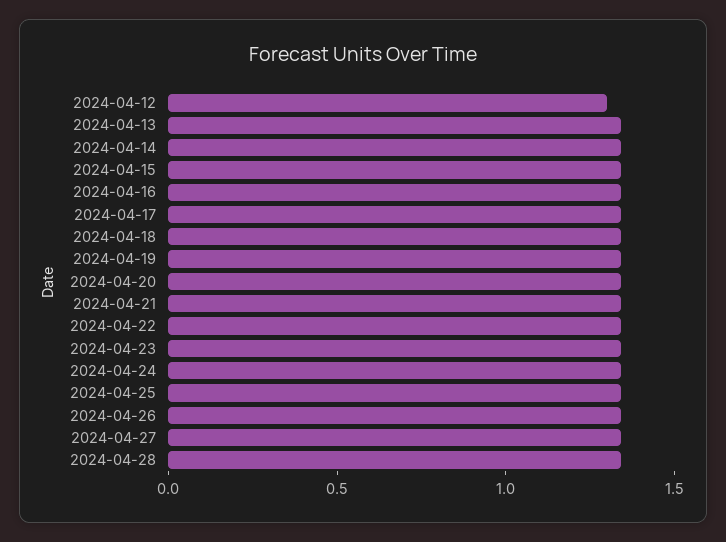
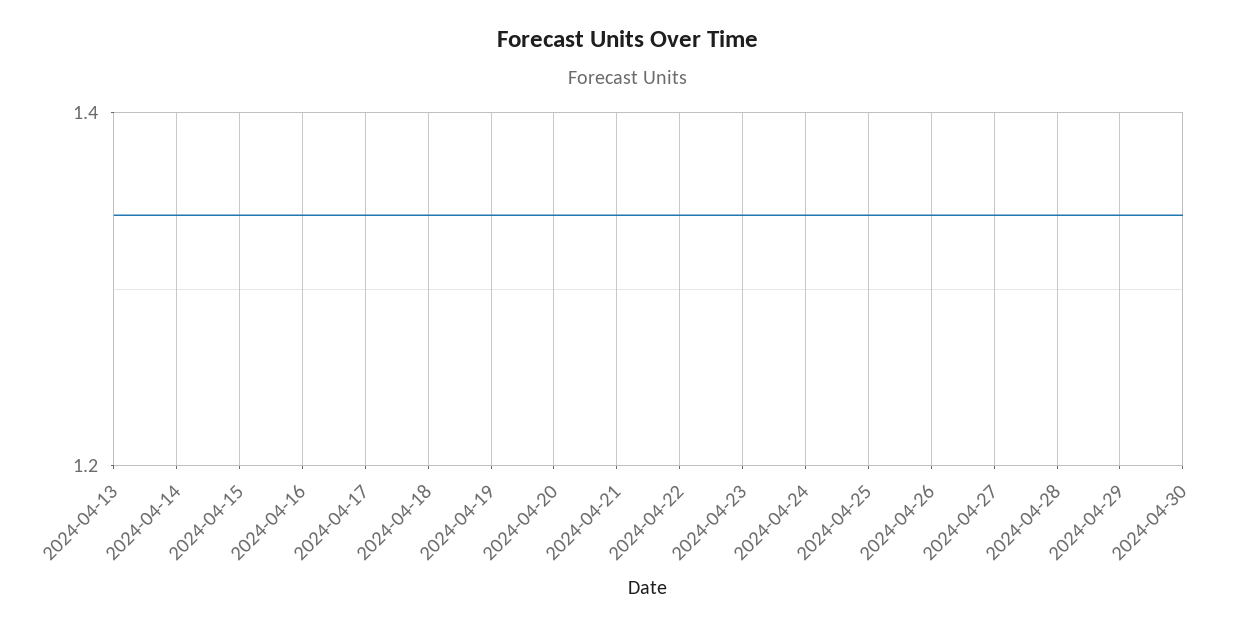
2024-04-12: 1.3 -> none
2024-04-29: none -> 1.34
2024-04-30: none -> 1.34

